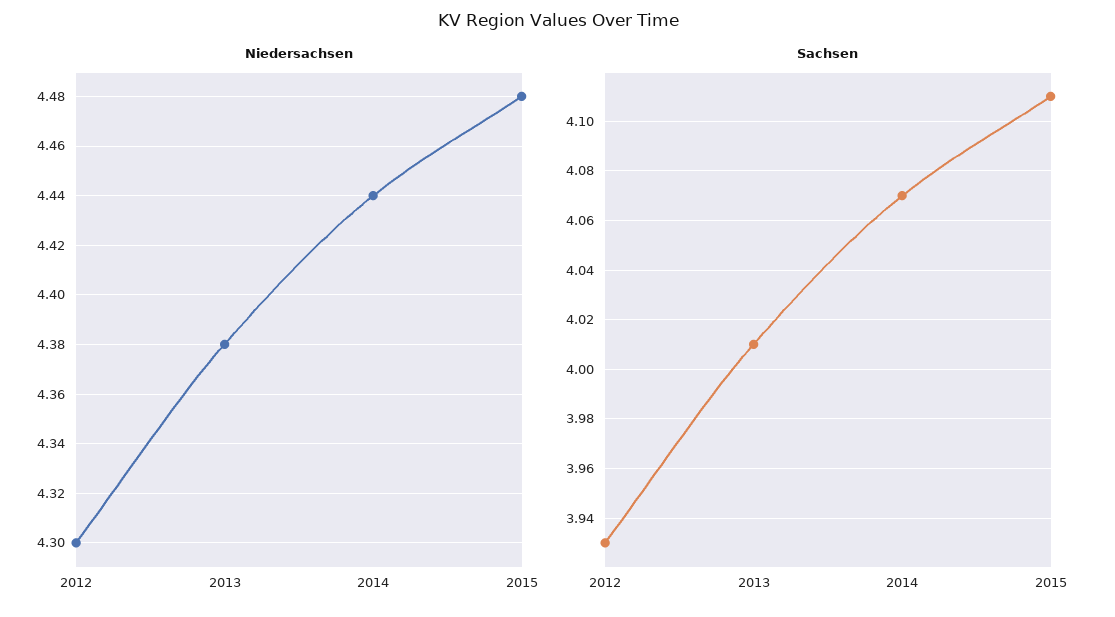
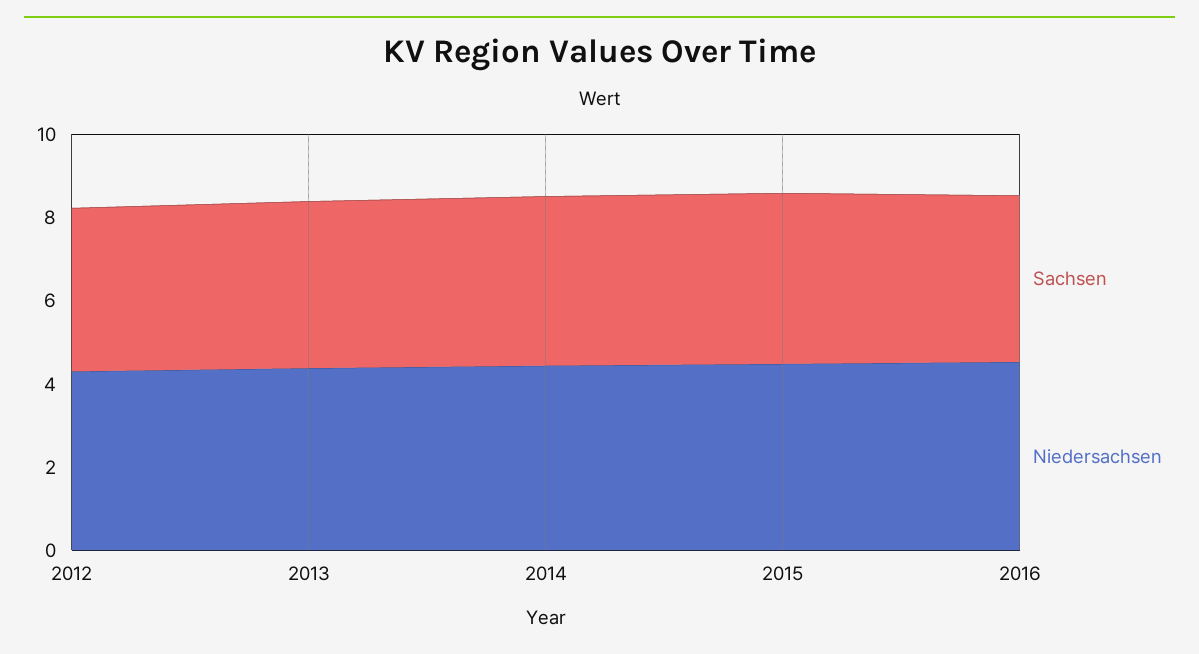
Sachsen, 2016: none -> 4
Niedersachsen, 2016: none -> 4.5

